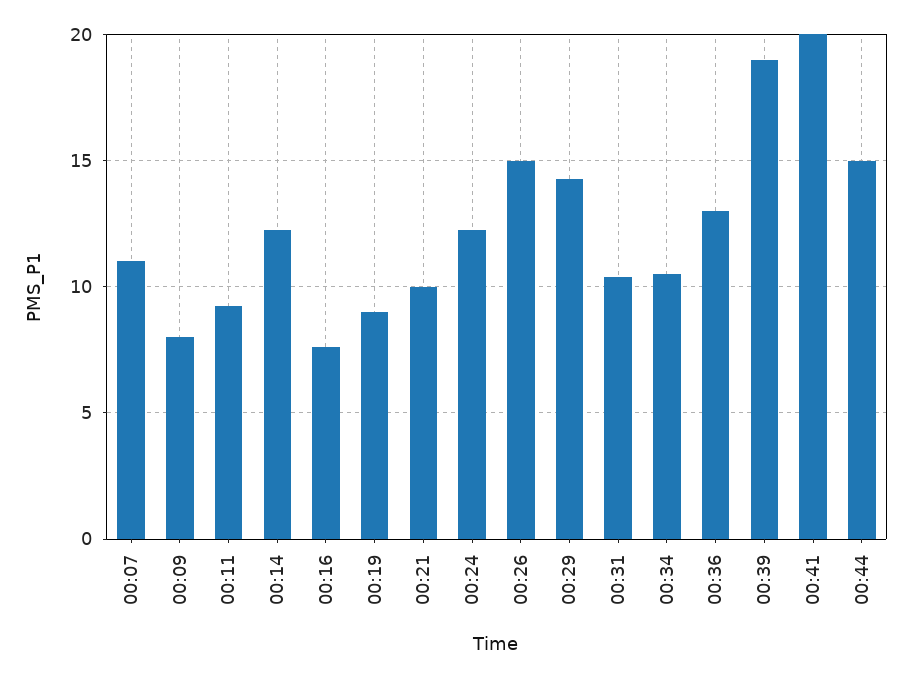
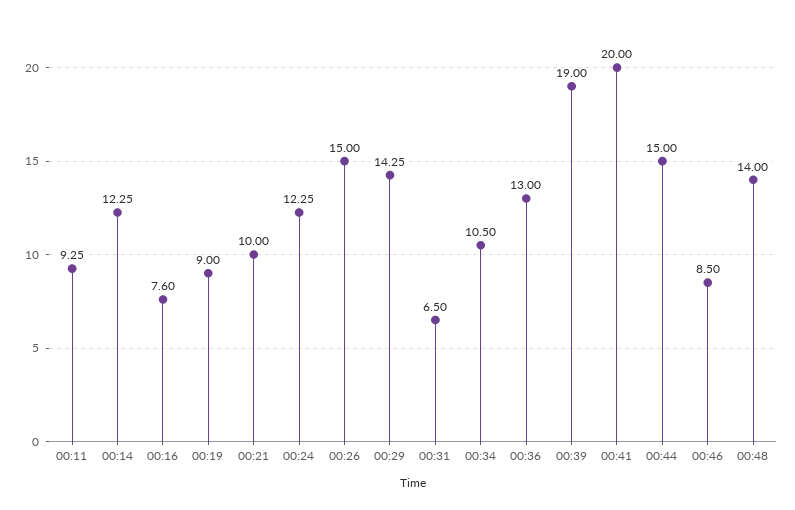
00:07: 11 -> none
00:09: 8 -> none
00:31: 10.5 -> 6.5
00:46: none -> 8.5
00:48: none -> 14

